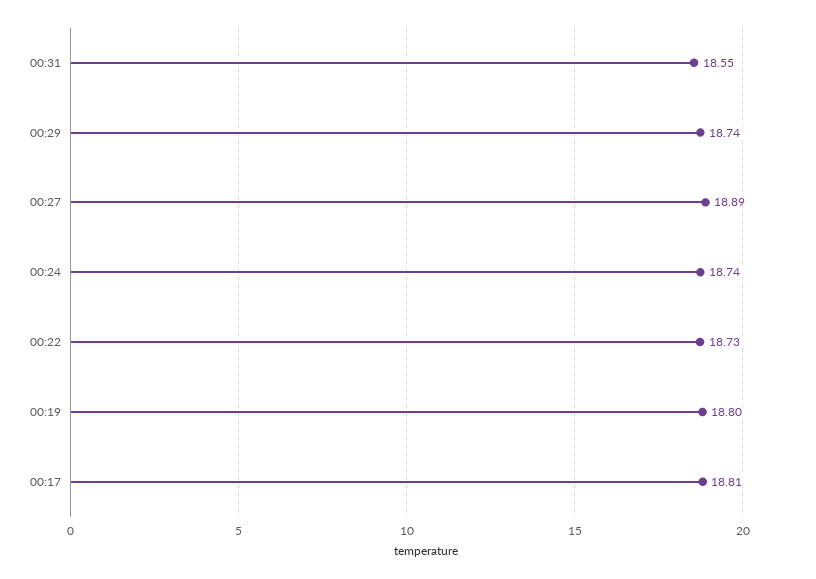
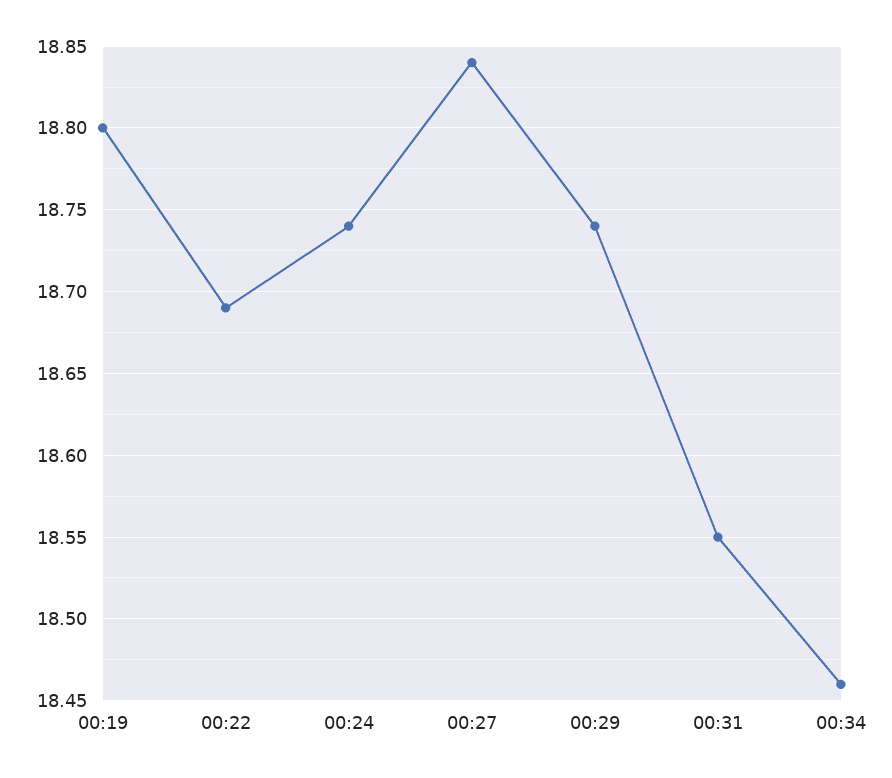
00:27: 18.89 -> 18.84
00:22: 18.73 -> 18.69
00:17: 18.81 -> none
00:34: none -> 18.46

